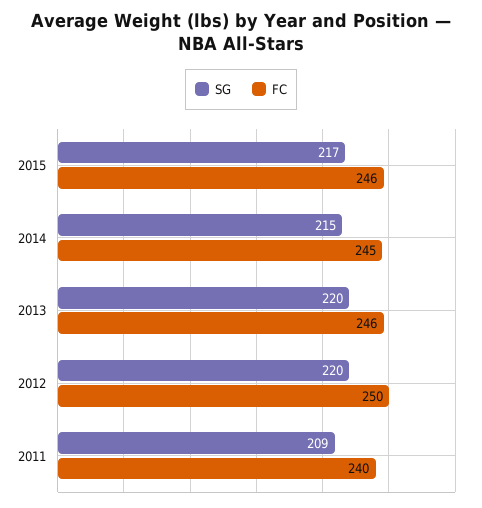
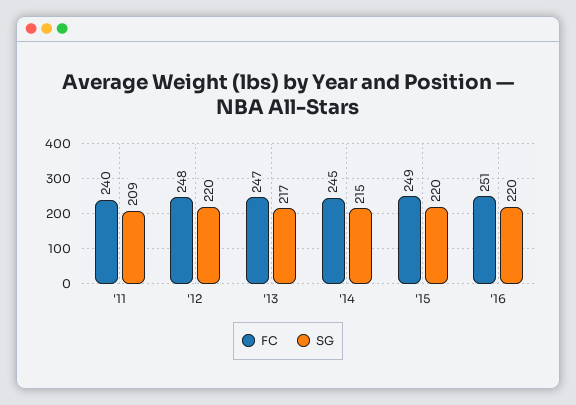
SG, 2015: 217 -> 220
FC, 2015: 246 -> 249
SG, 2013: 220 -> 217
FC, 2013: 246 -> 247
FC, 2012: 250 -> 248
FC, '16: none -> 251
SG, '16: none -> 220

